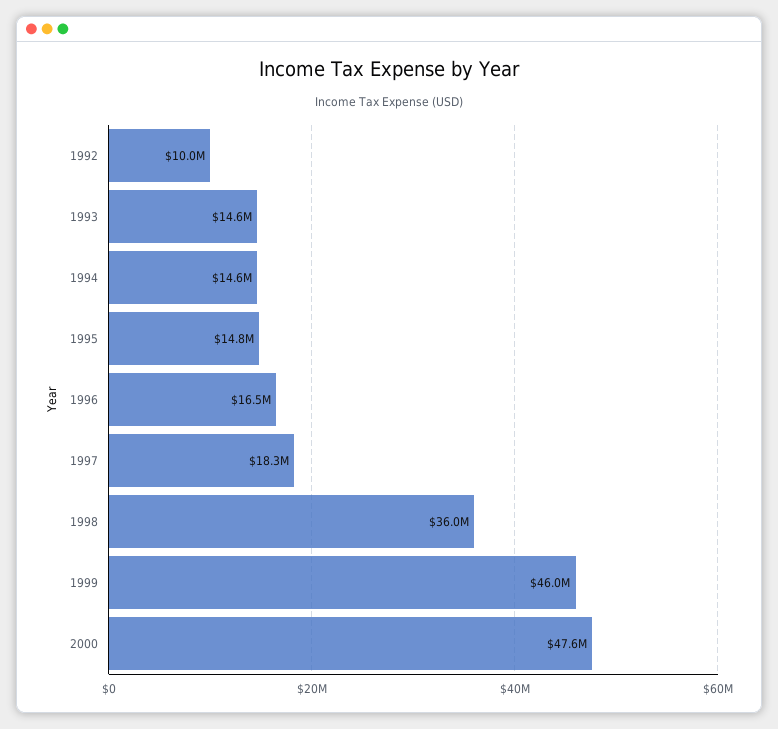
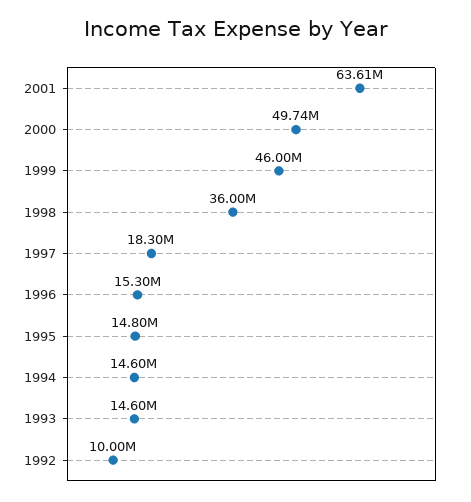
1996: 16500000 -> 15300000
2000: 47600000 -> 49740000
2001: none -> 63610000

